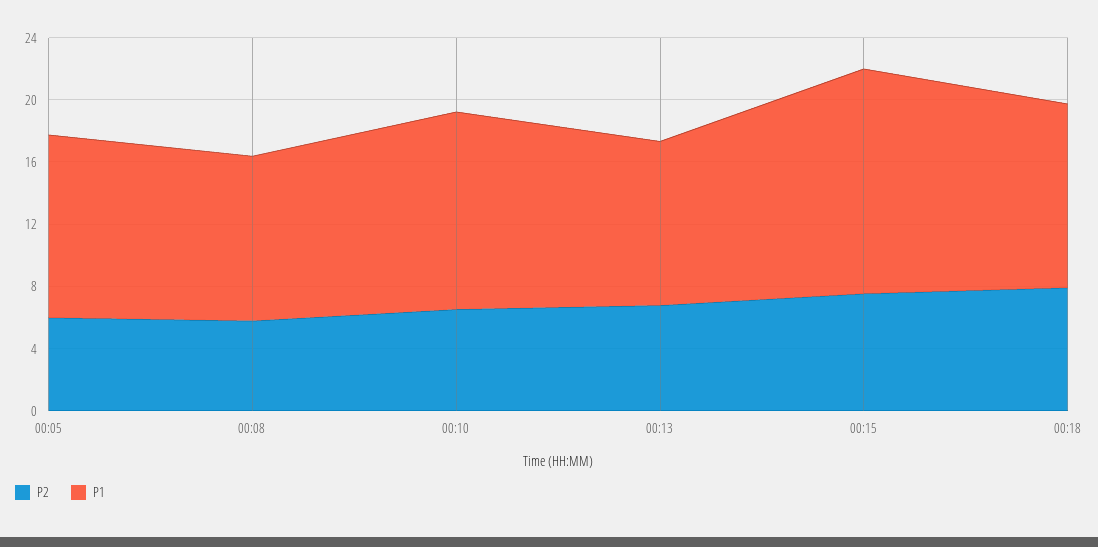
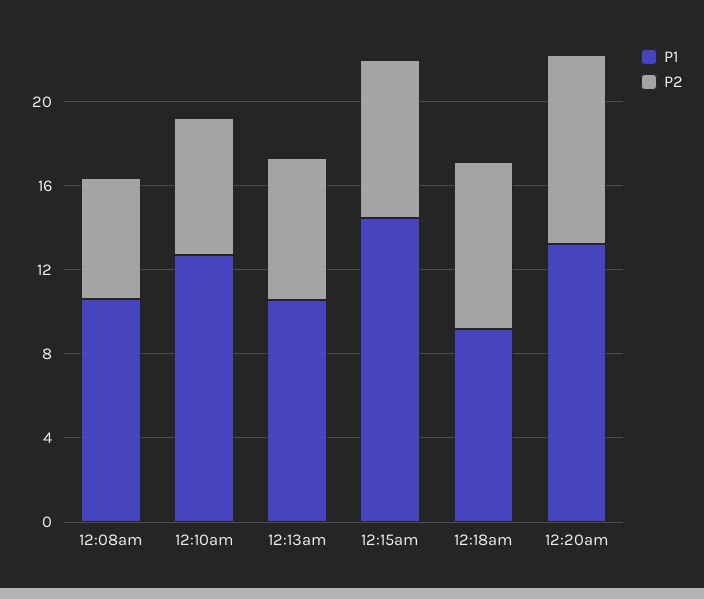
P2, 00:05: 6 -> none
P1, 00:05: 12 -> none
P1, 00:18: 12 -> 9
P1, 12:20am: none -> 13
P2, 12:20am: none -> 9

